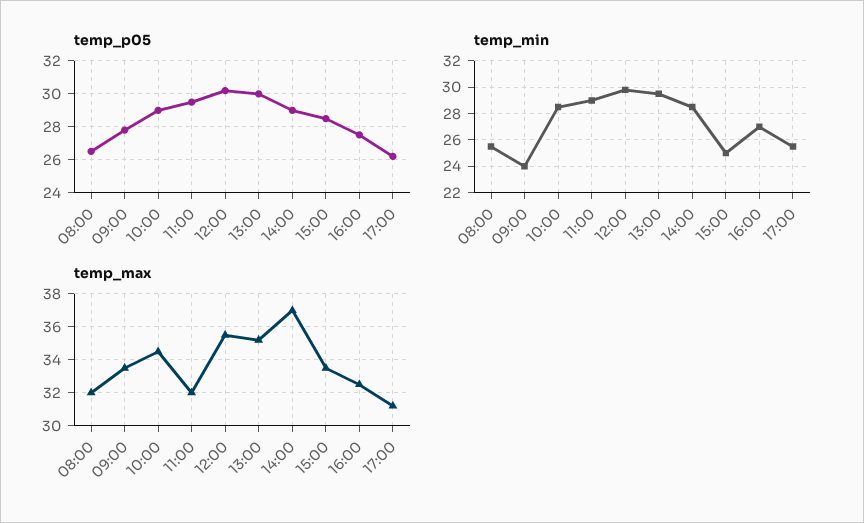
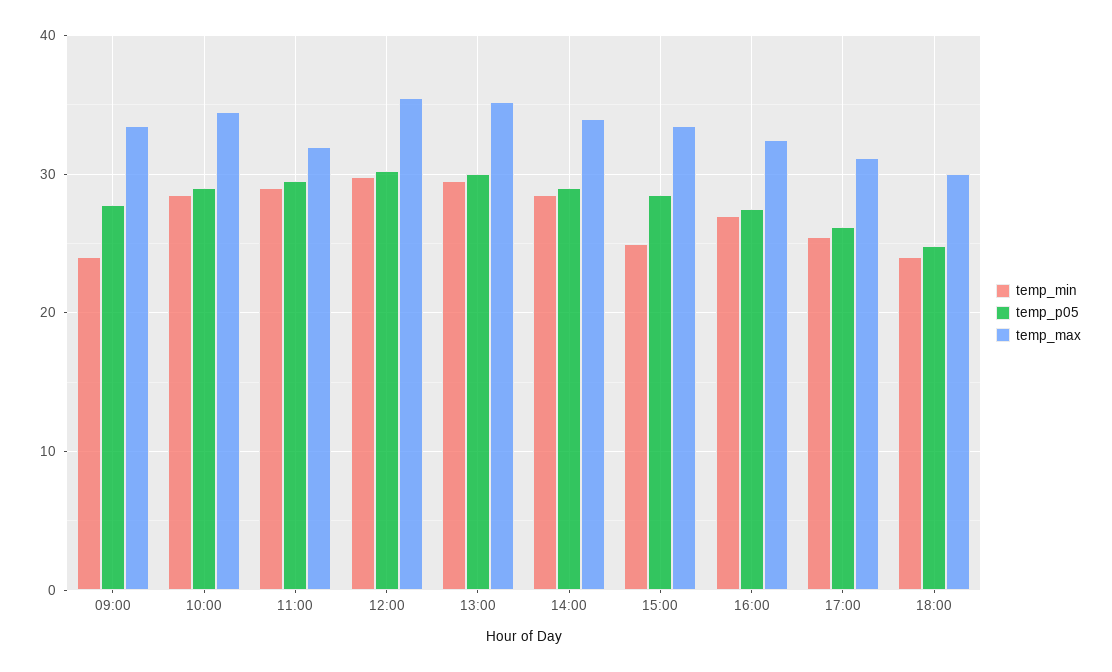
temp_p05, 08:00: 26.5 -> none
temp_min, 08:00: 25.5 -> none
temp_max, 08:00: 32 -> none
temp_max, 14:00: 37 -> 34
temp_min, 18:00: none -> 24
temp_p05, 18:00: none -> 25
temp_max, 18:00: none -> 30

